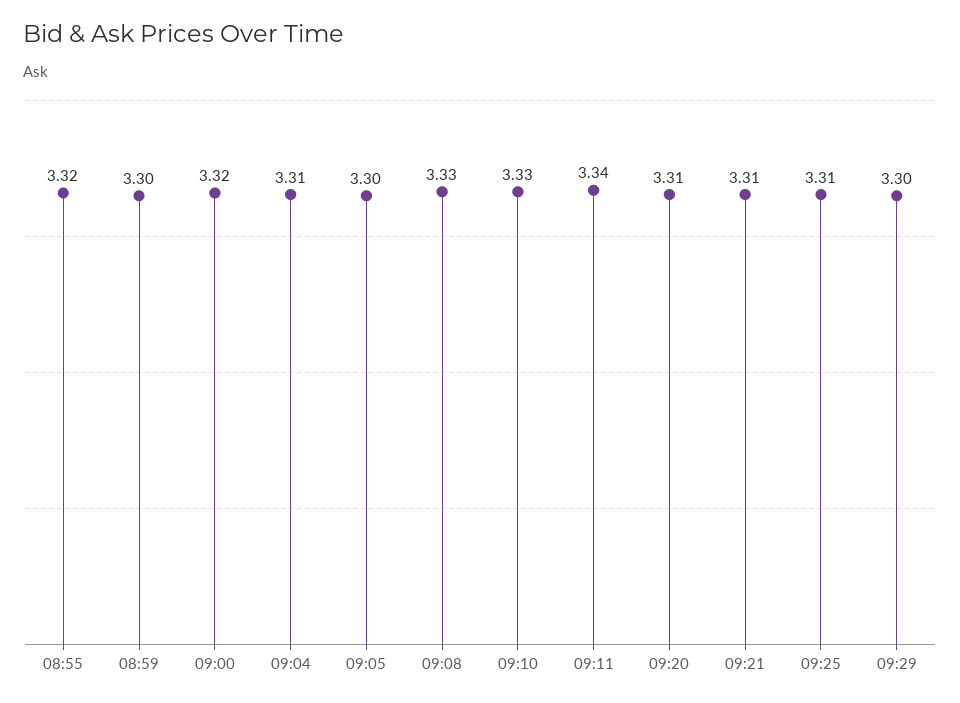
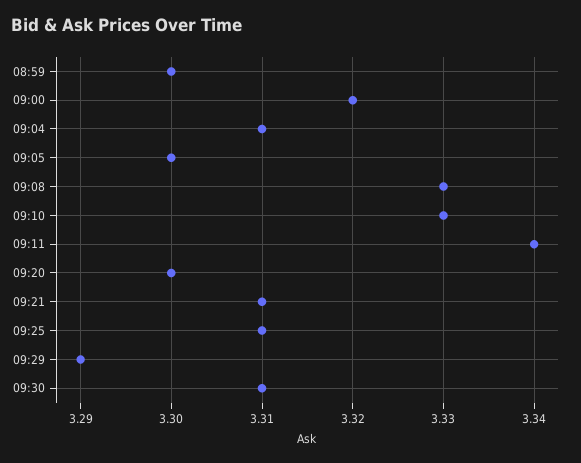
08:55: 3.32 -> none
09:20: 3.31 -> 3.3
09:29: 3.3 -> 3.29
09:30: none -> 3.31

